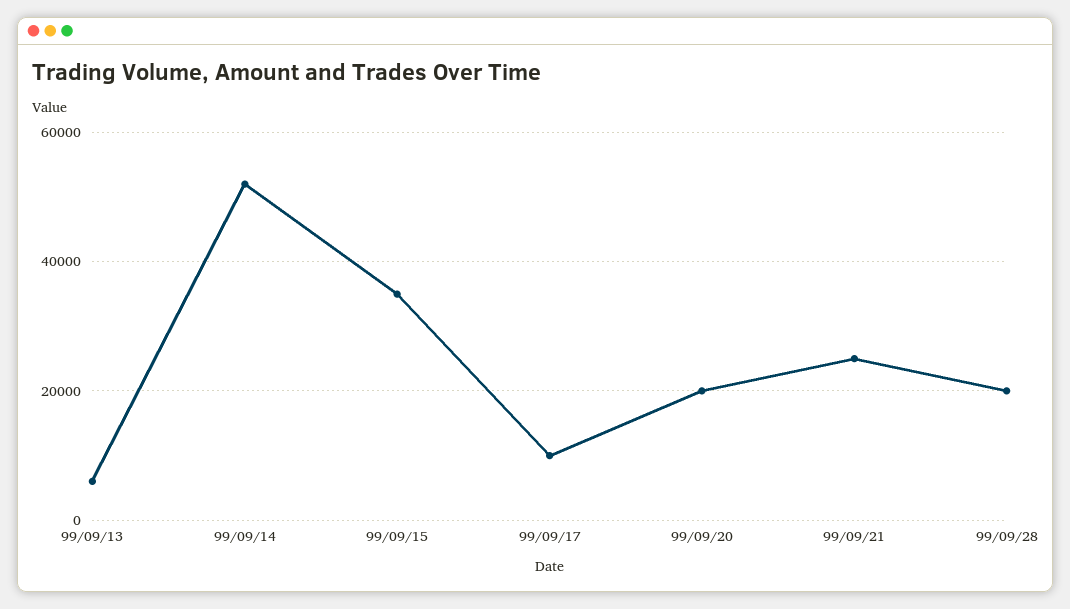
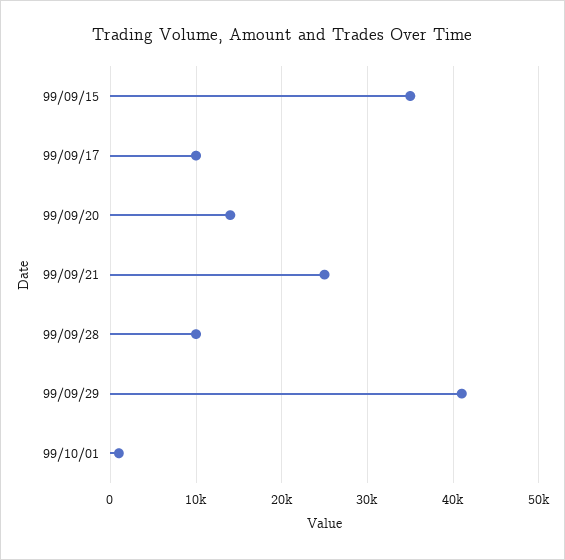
99/09/13: 6000 -> none
99/09/14: 52000 -> none
99/09/20: 20000 -> 14000
99/09/28: 20000 -> 10000
99/09/29: none -> 41000
99/10/01: none -> 1000

